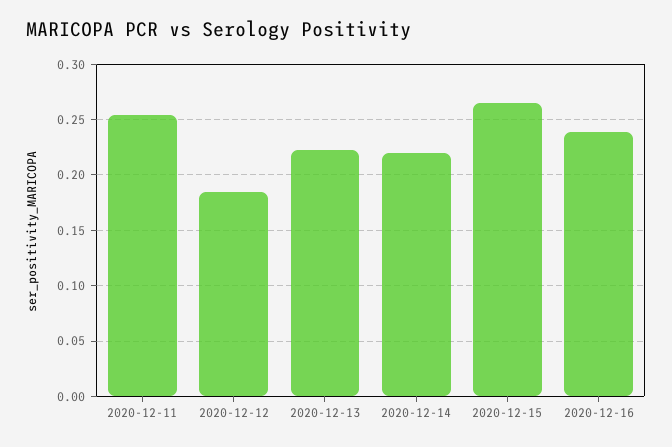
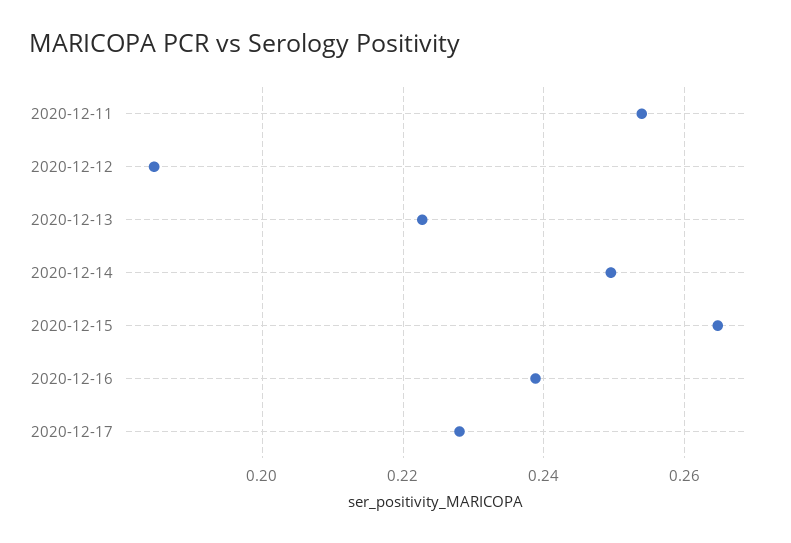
2020-12-14: 0.22 -> 0.25
2020-12-17: none -> 0.228

